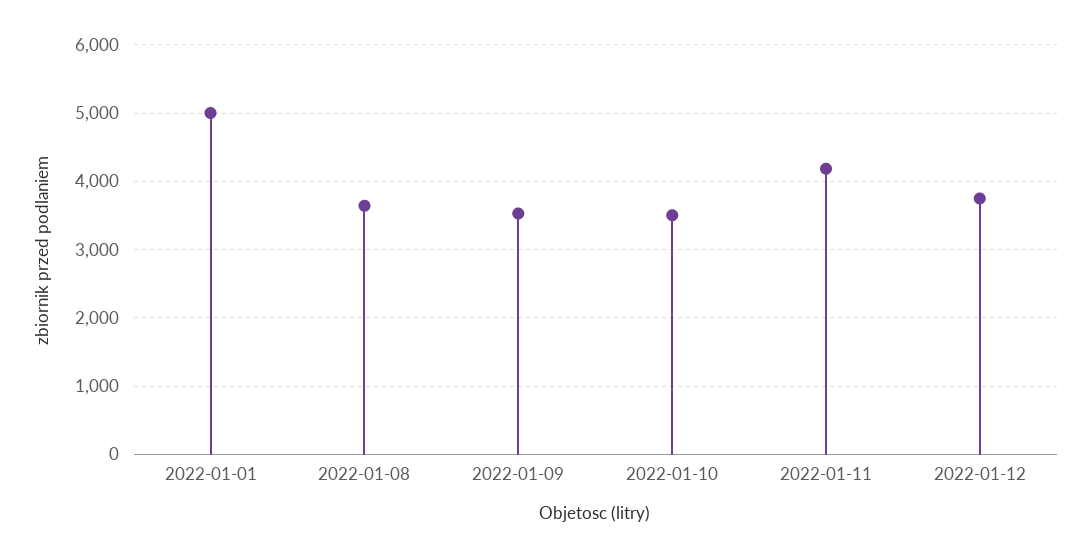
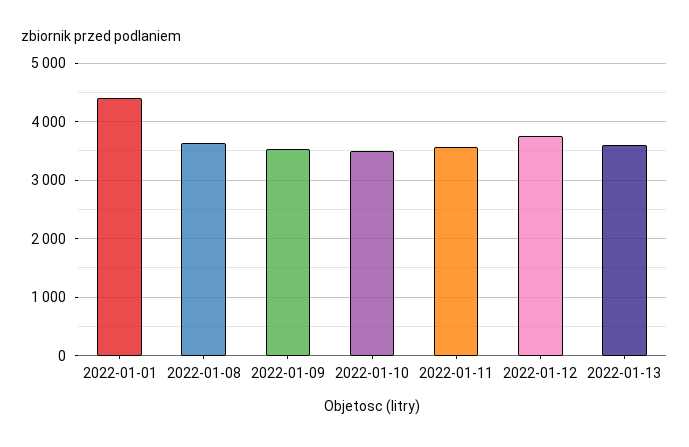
2022-01-01: 5000 -> 4400
2022-01-11: 4200 -> 3600
2022-01-13: none -> 3600

